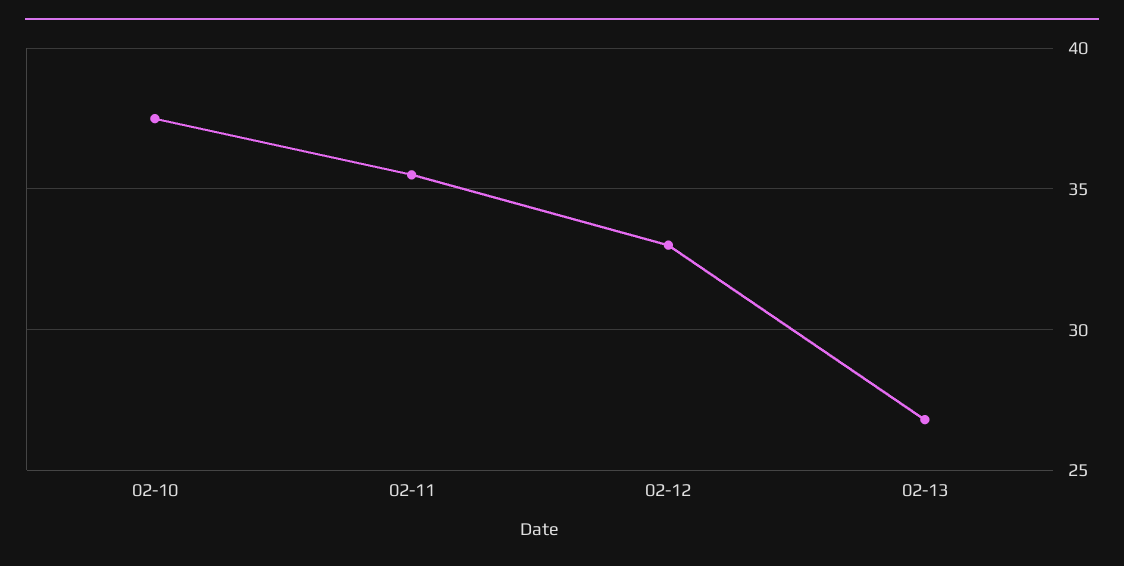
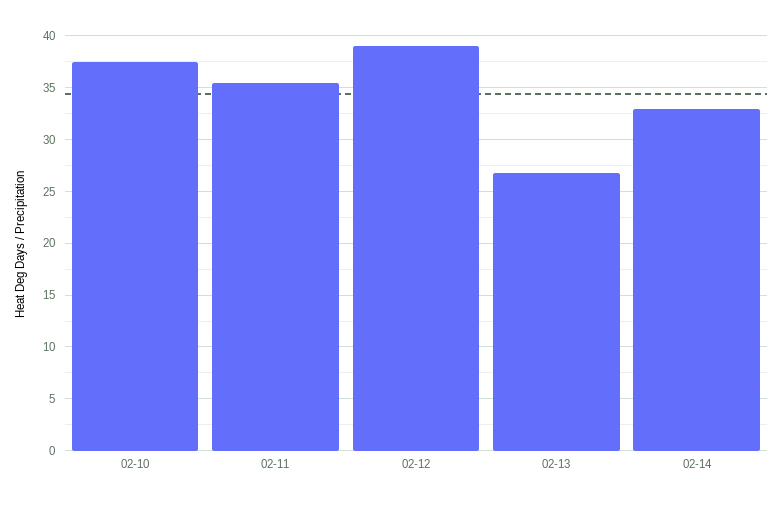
02-12: 33 -> 39
02-14: none -> 33

